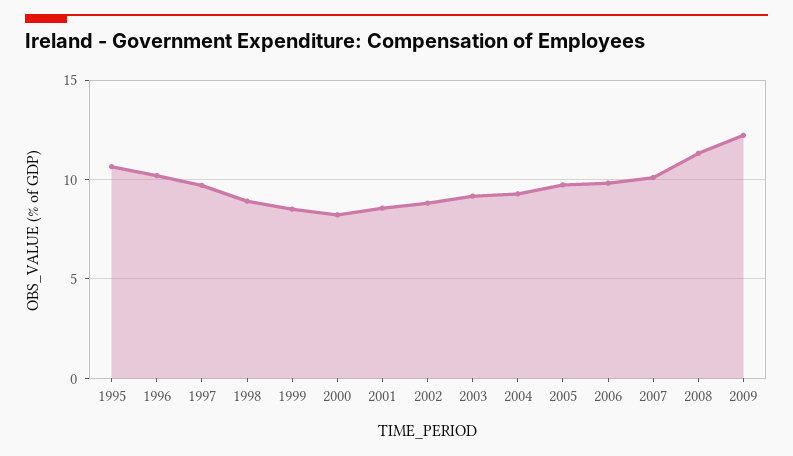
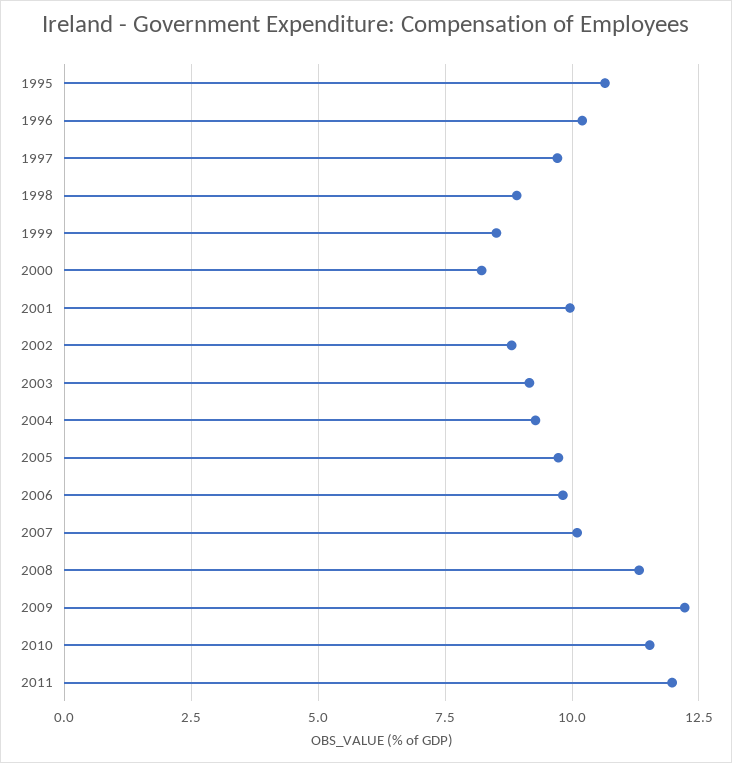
2001: 8.5 -> 10
2010: none -> 11.5
2011: none -> 12

